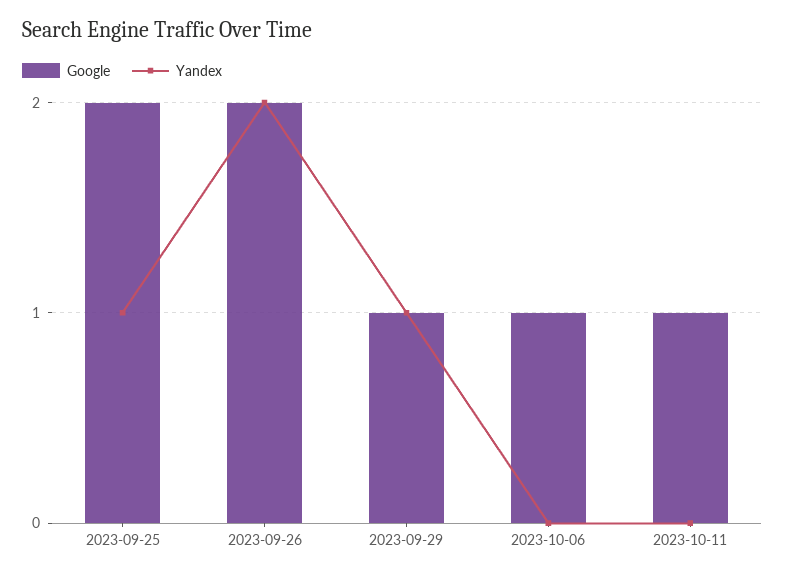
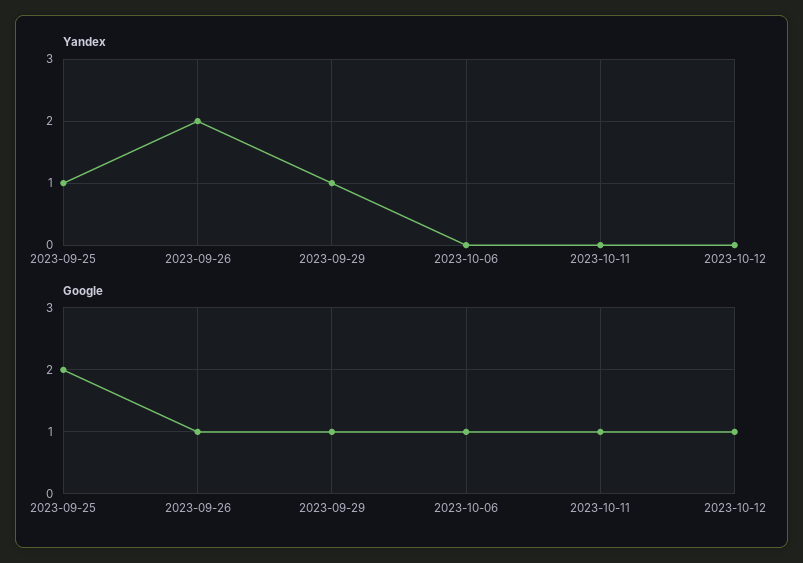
Google, 2023-09-26: 2 -> 1
Yandex, 2023-10-12: none -> 0
Google, 2023-10-12: none -> 1

